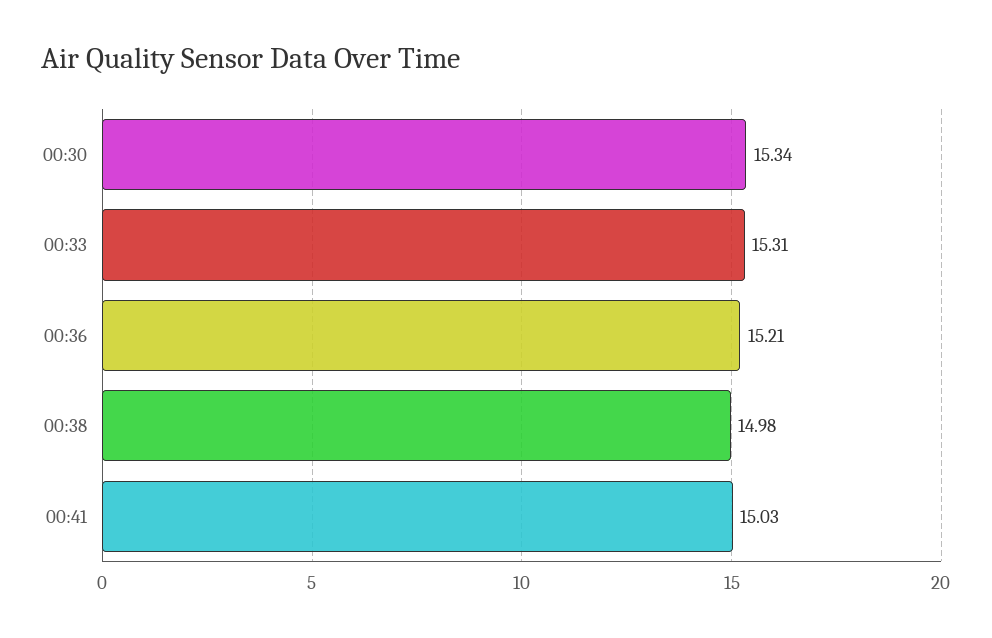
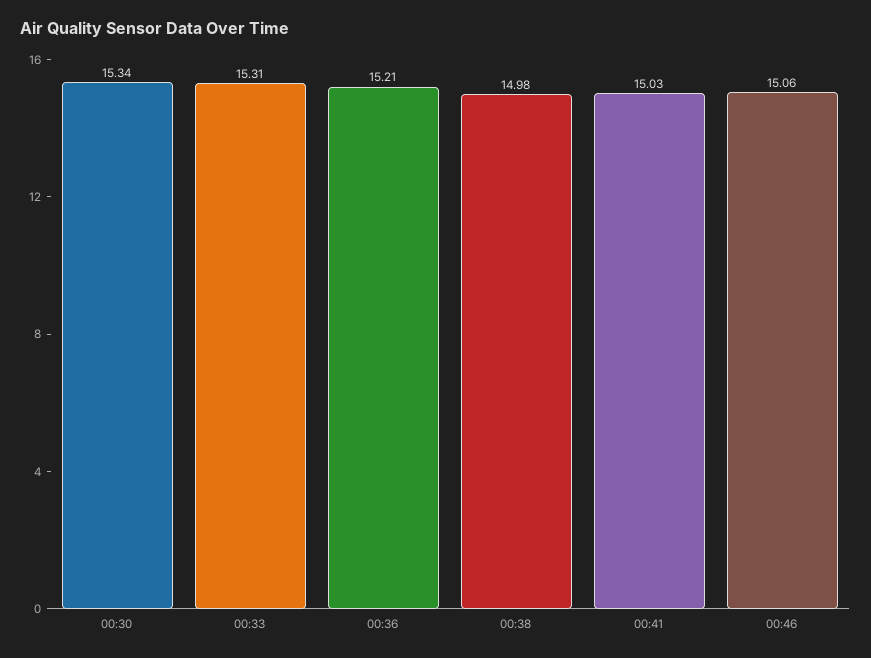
00:46: none -> 15.06

